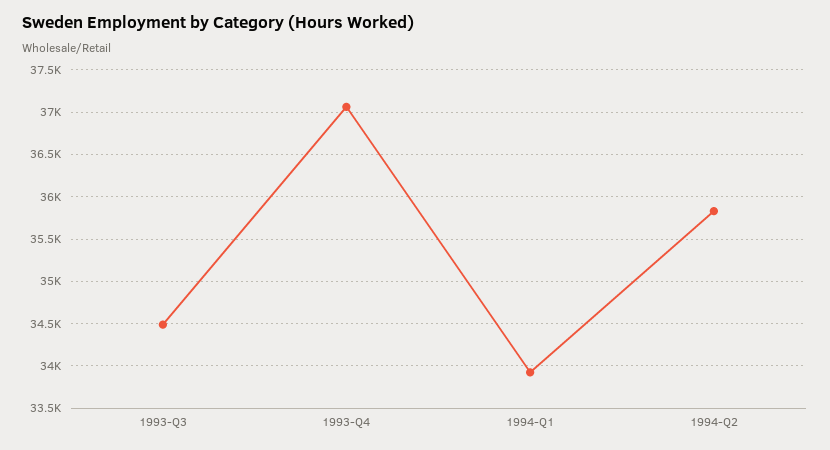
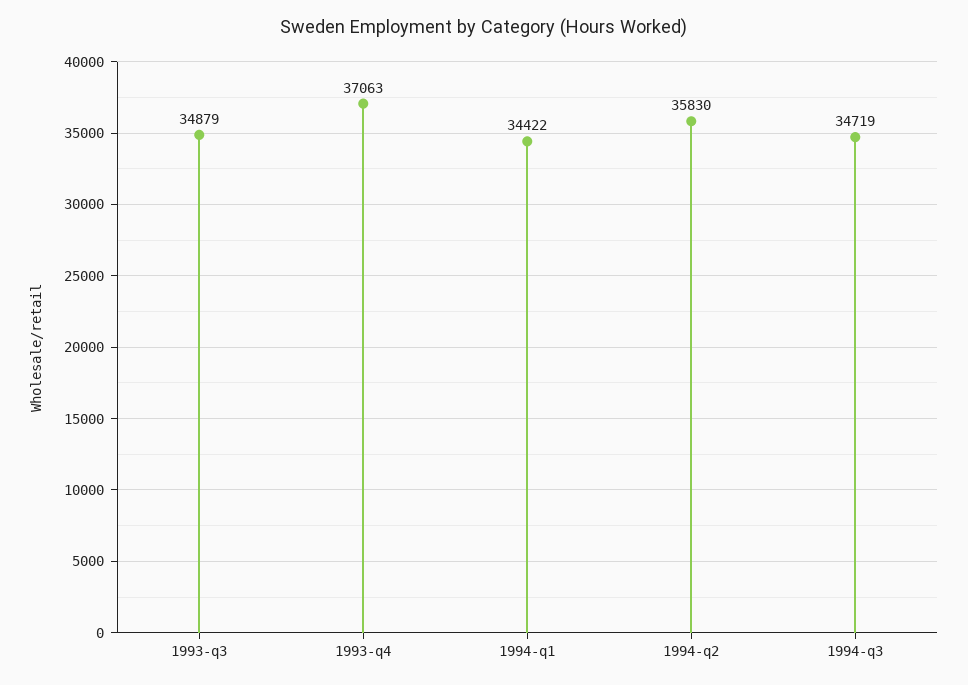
1993-Q3: 34500 -> 34879
1994-Q1: 33900 -> 34422
1994-q3: none -> 34719

